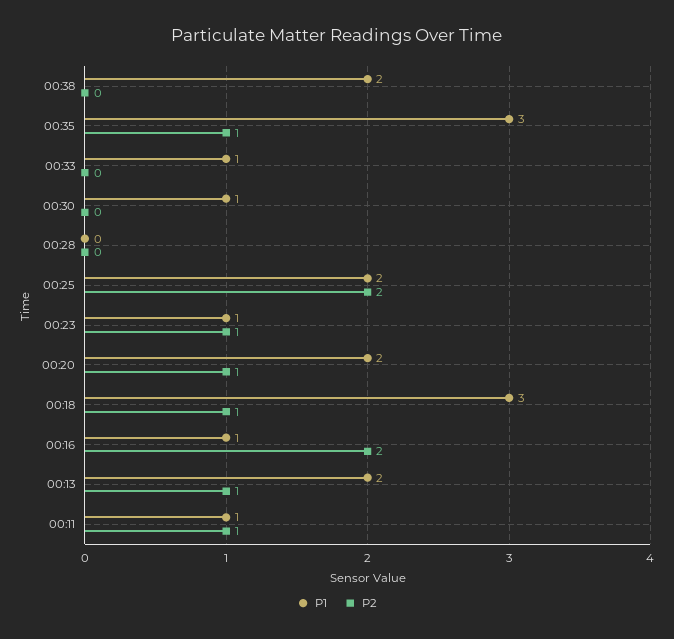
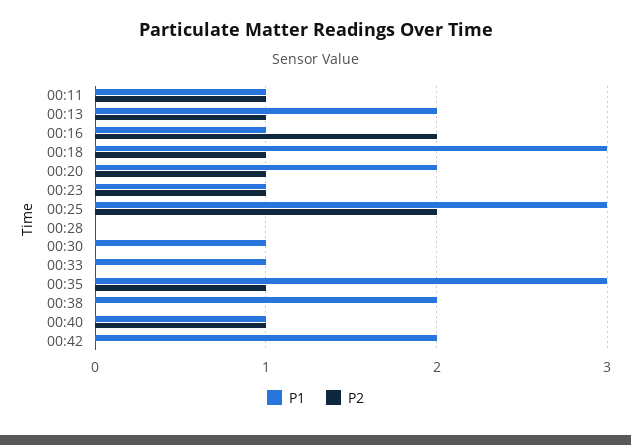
P1, 00:25: 2 -> 3
P1, 00:40: none -> 1
P2, 00:40: none -> 1
P1, 00:42: none -> 2
P2, 00:42: none -> 0

